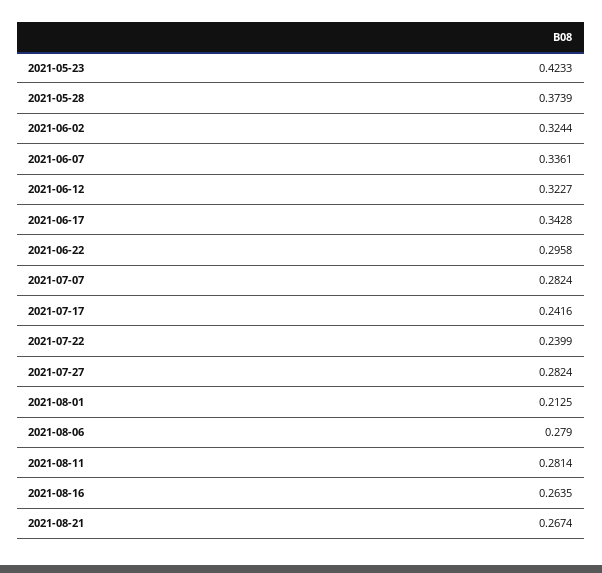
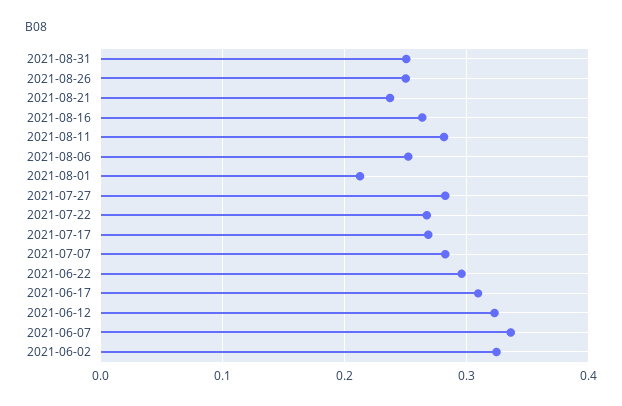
2021-05-23: 0.4233 -> none
2021-05-28: 0.3739 -> none
2021-06-17: 0.3428 -> 0.31
2021-07-17: 0.2416 -> 0.27
2021-07-22: 0.2399 -> 0.27
2021-08-06: 0.279 -> 0.25
2021-08-21: 0.2674 -> 0.24
2021-08-31: none -> 0.25
2021-08-26: none -> 0.25

